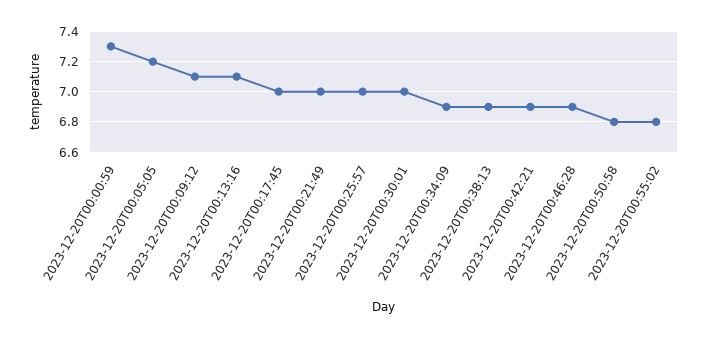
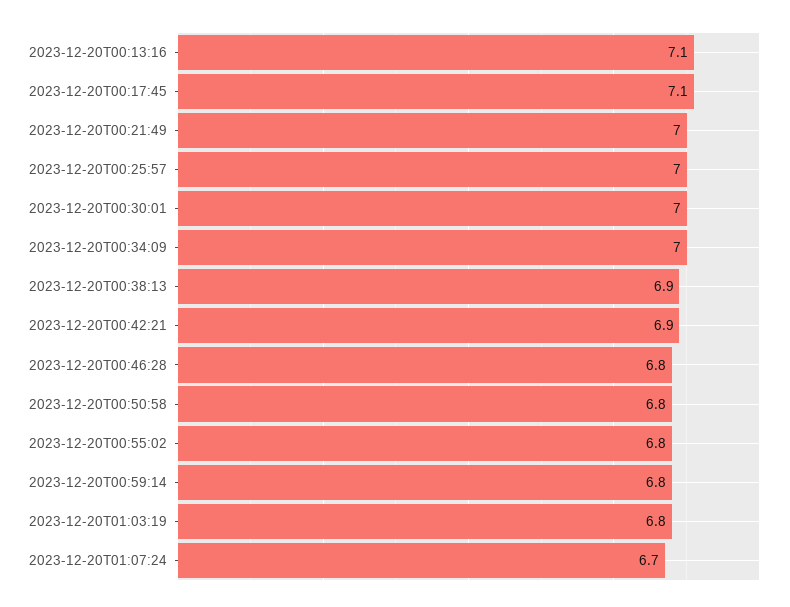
2023-12-20T00:00:59: 7.3 -> none
2023-12-20T00:05:05: 7.2 -> none
2023-12-20T00:09:12: 7.1 -> none
2023-12-20T00:17:45: 7 -> 7.1
2023-12-20T00:34:09: 6.9 -> 7
2023-12-20T00:46:28: 6.9 -> 6.8
2023-12-20T00:59:14: none -> 6.8
2023-12-20T01:03:19: none -> 6.8
2023-12-20T01:07:24: none -> 6.7

